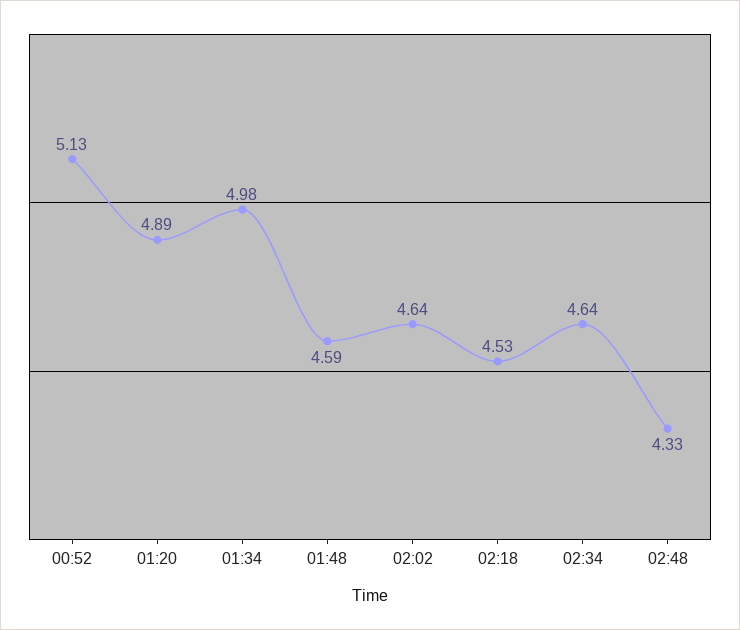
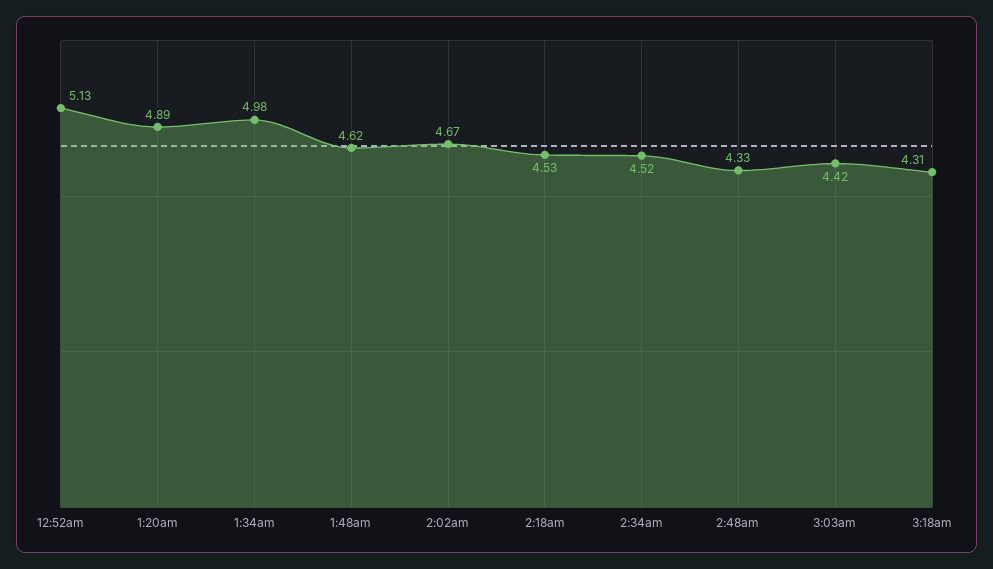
01:48: 4.59 -> 4.62
02:02: 4.64 -> 4.67
02:34: 4.64 -> 4.52
3:03am: none -> 4.42
3:18am: none -> 4.31

